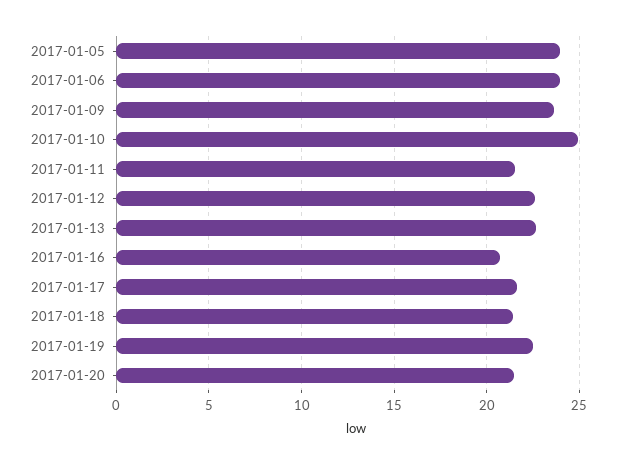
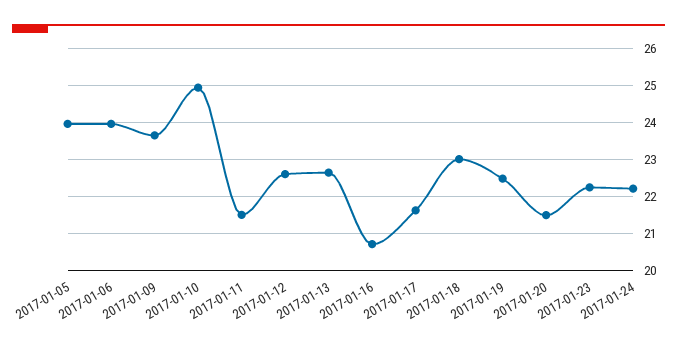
2017-01-18: 21.5 -> 23
2017-01-23: none -> 22.2
2017-01-24: none -> 22.2

